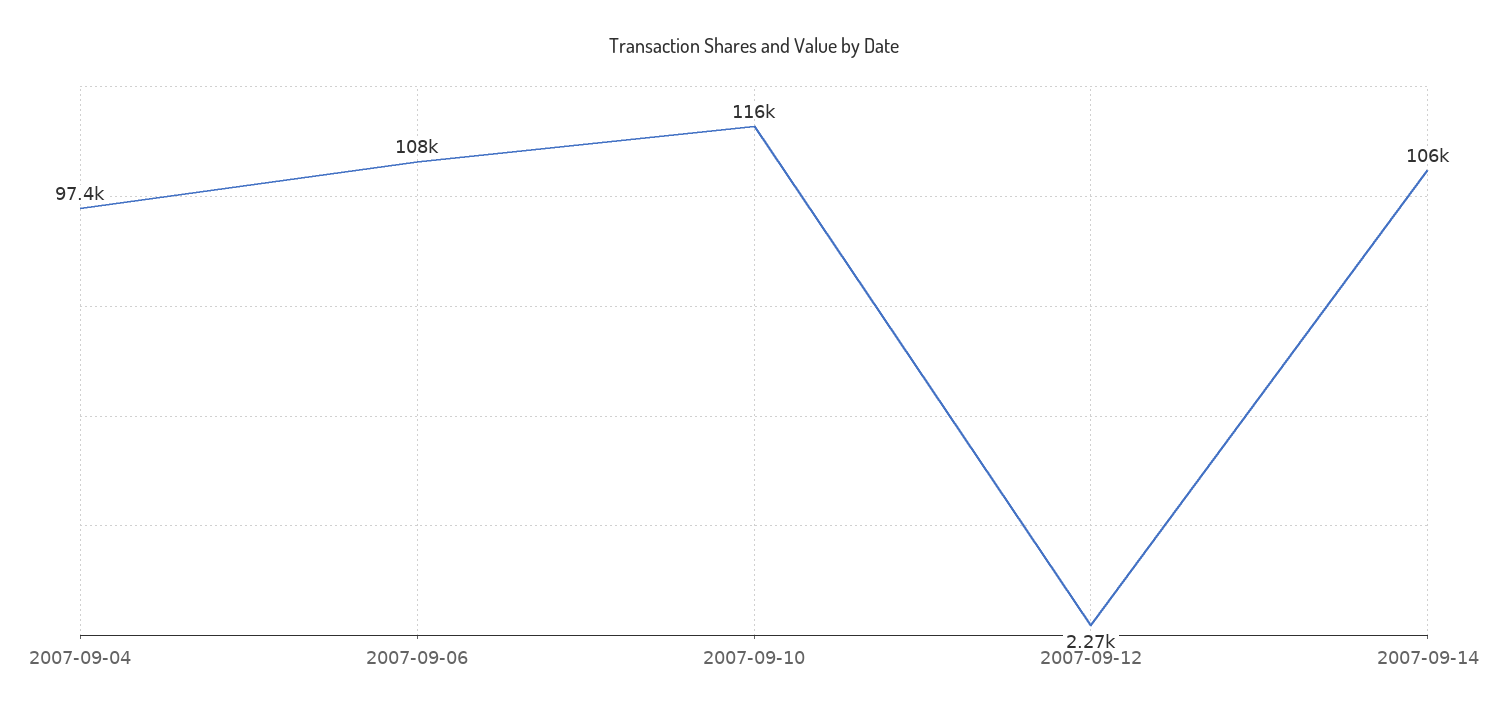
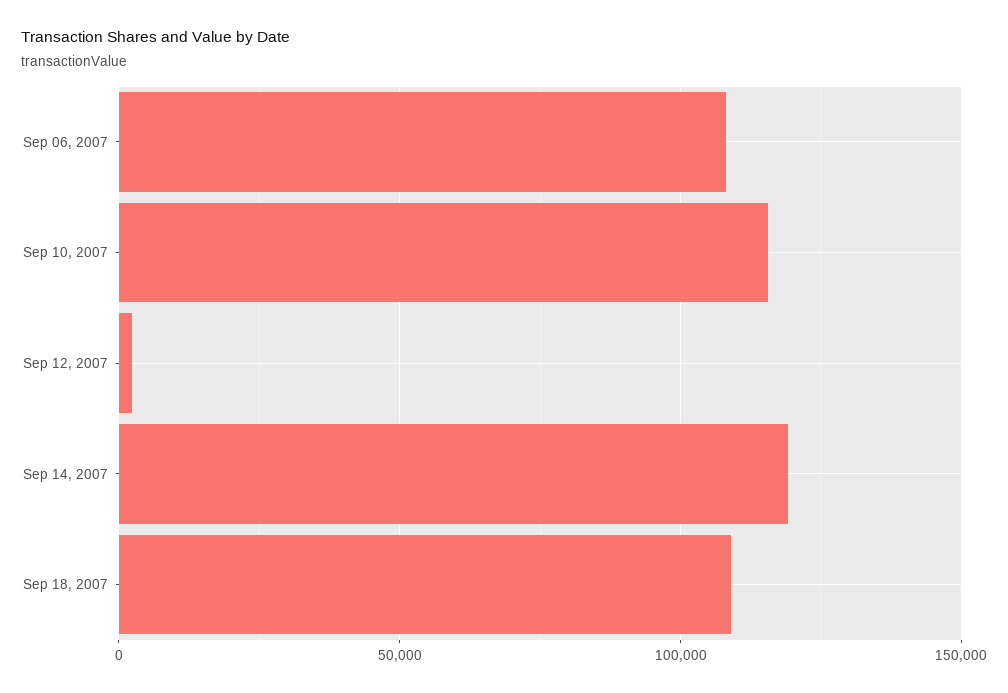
2007-09-04: 97400 -> none
2007-09-14: 106000 -> 120000
Sep 18, 2007: none -> 110000

